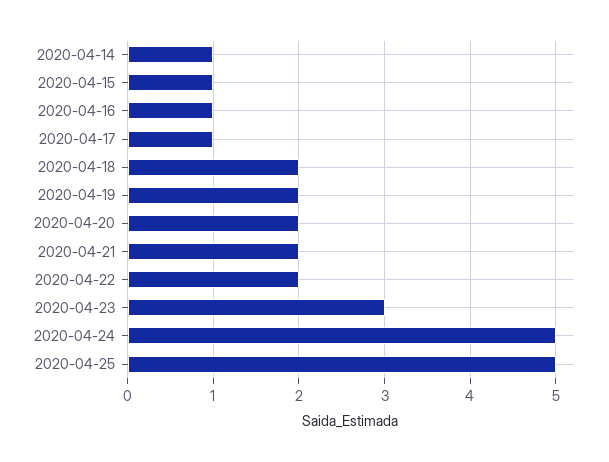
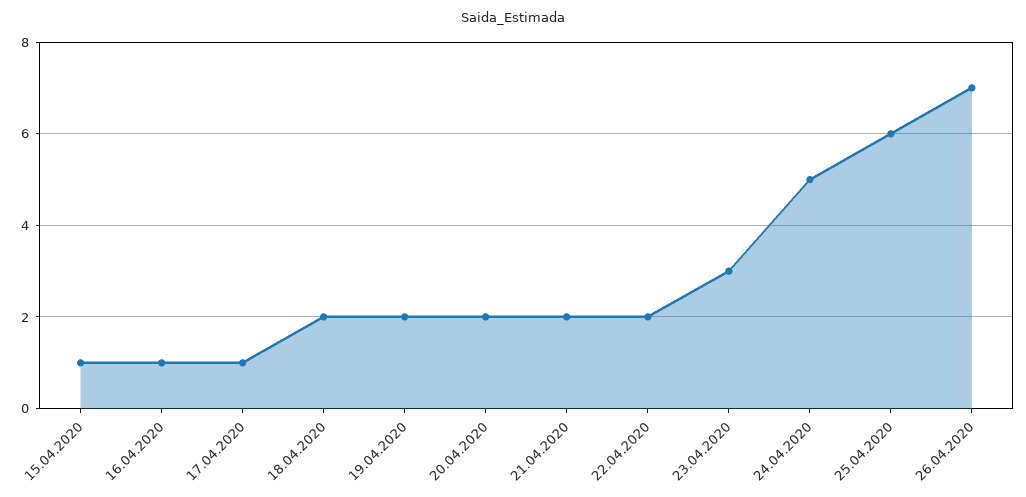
2020-04-14: 1 -> none
2020-04-25: 5 -> 6
26.04.2020: none -> 7

